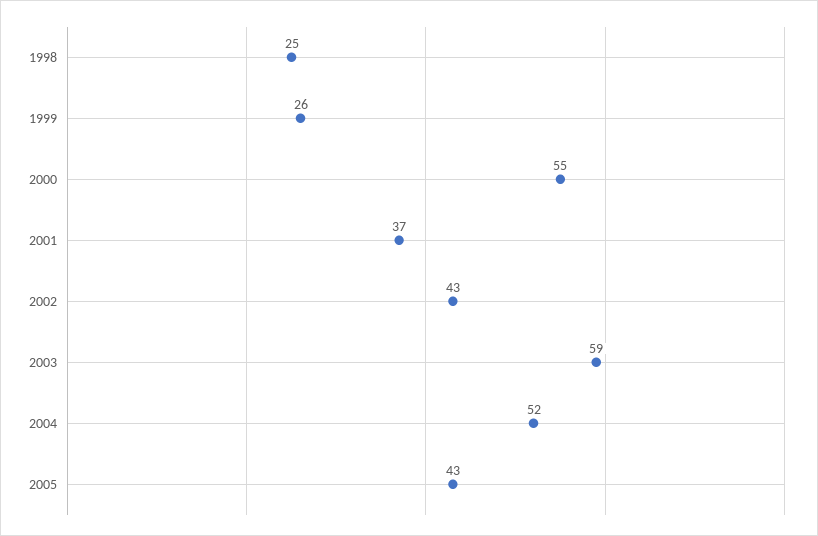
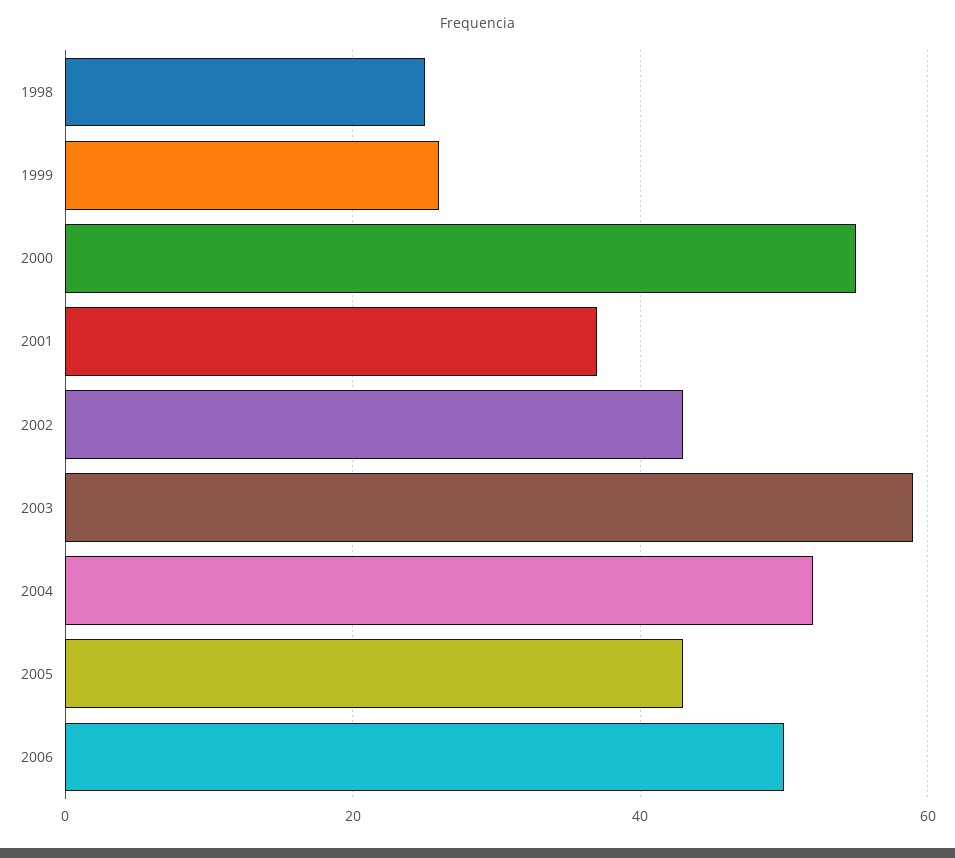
2006: none -> 50

